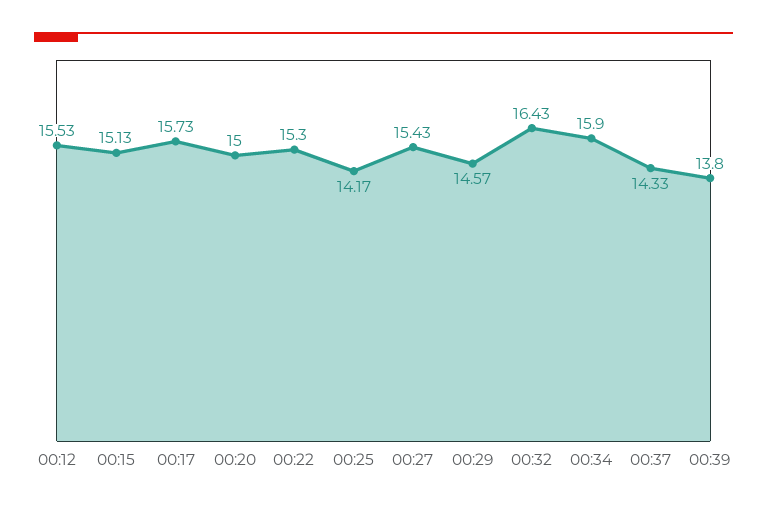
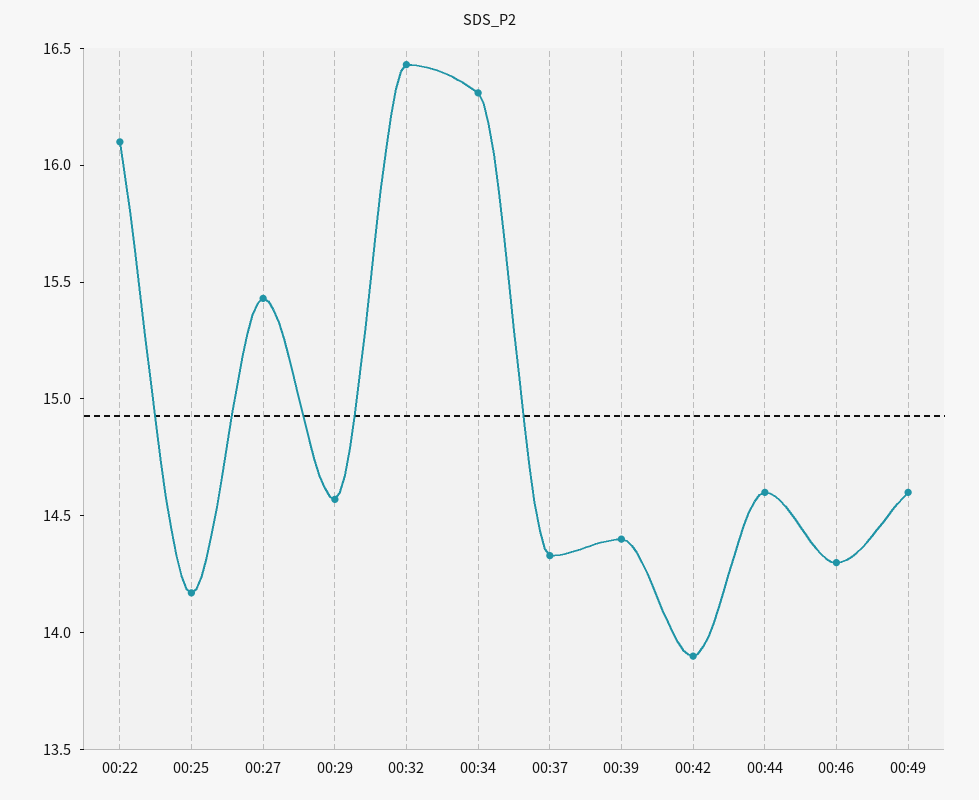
00:12: 15.53 -> none
00:15: 15.13 -> none
00:17: 15.73 -> none
00:20: 15 -> none
00:22: 15.3 -> 16.1
00:34: 15.9 -> 16.3
00:39: 13.8 -> 14.4
00:42: none -> 13.9
00:44: none -> 14.6
00:46: none -> 14.3
00:49: none -> 14.6

